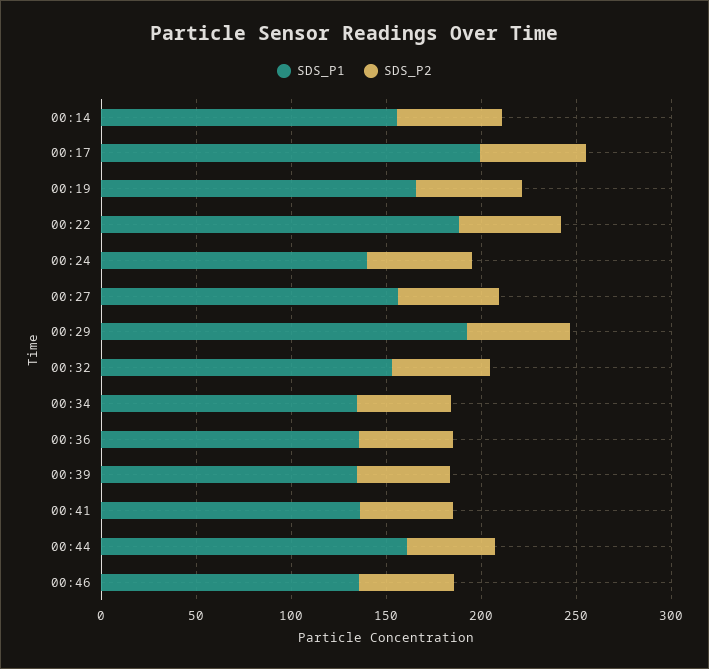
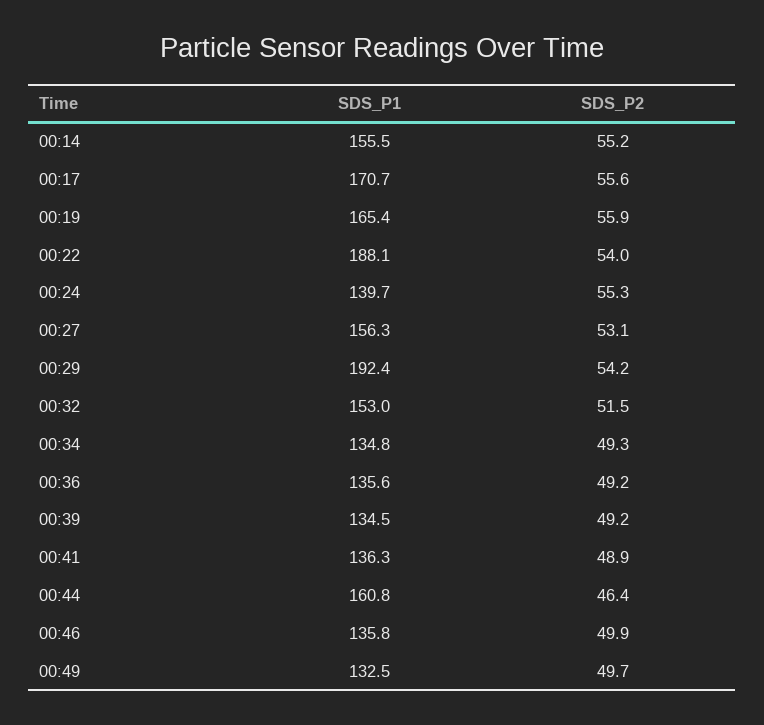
SDS_P1, 00:17: 200 -> 170.7
SDS_P1, 00:49: none -> 132.5
SDS_P2, 00:49: none -> 49.7

